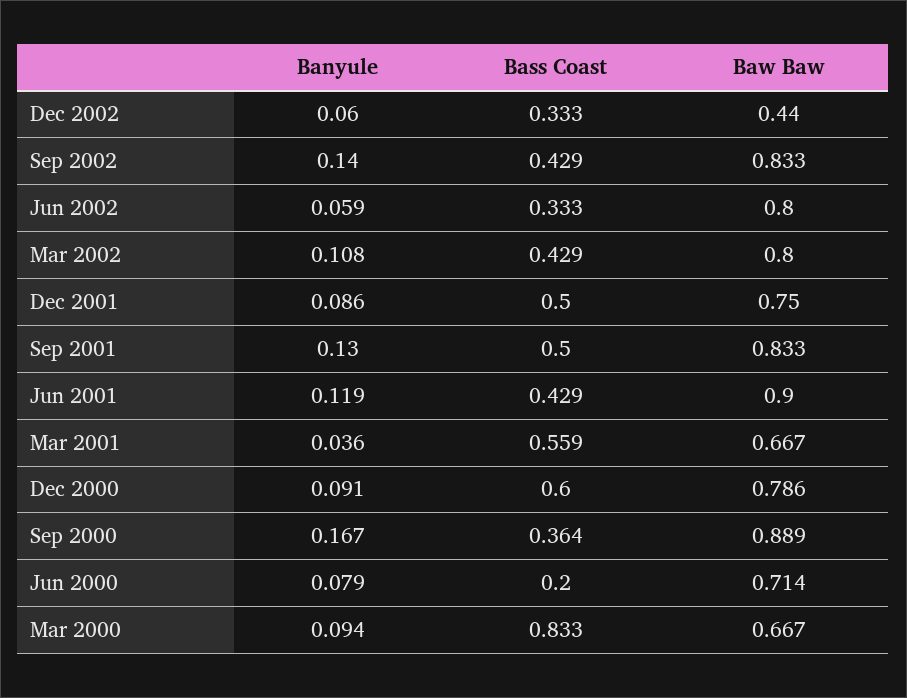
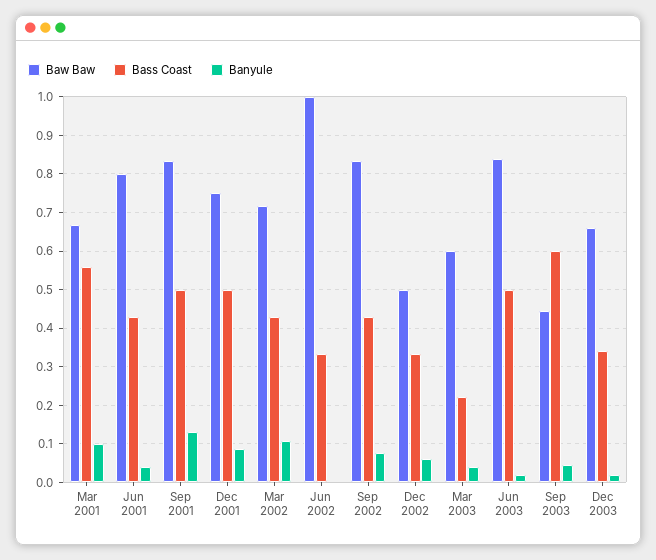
Baw Baw, Dec 2002: 0.44 -> 0.5
Banyule, Sep 2002: 0.14 -> 0.08
Banyule, Jun 2002: 0.059 -> 0
Baw Baw, Jun 2002: 0.8 -> 1
Baw Baw, Mar 2002: 0.8 -> 0.72
Banyule, Jun 2001: 0.119 -> 0.04
Baw Baw, Jun 2001: 0.9 -> 0.8
Banyule, Mar 2001: 0.036 -> 0.1
Banyule, Dec 2000: 0.091 -> none
Bass Coast, Dec 2000: 0.6 -> none
Baw Baw, Dec 2000: 0.786 -> none
Banyule, Sep 2000: 0.167 -> none
Bass Coast, Sep 2000: 0.364 -> none
Baw Baw, Sep 2000: 0.889 -> none
Banyule, Jun 2000: 0.079 -> none
Bass Coast, Jun 2000: 0.2 -> none
Baw Baw, Jun 2000: 0.714 -> none
Banyule, Mar 2000: 0.094 -> none
Bass Coast, Mar 2000: 0.833 -> none
Baw Baw, Mar 2000: 0.667 -> none
Baw Baw, Mar 2003: none -> 0.6
Bass Coast, Mar 2003: none -> 0.22
Banyule, Mar 2003: none -> 0.04
Baw Baw, Jun 2003: none -> 0.84
Bass Coast, Jun 2003: none -> 0.5
Banyule, Jun 2003: none -> 0.02
Baw Baw, Sep 2003: none -> 0.44
Bass Coast, Sep 2003: none -> 0.6
Banyule, Sep 2003: none -> 0.04
Baw Baw, Dec 2003: none -> 0.66
Bass Coast, Dec 2003: none -> 0.34
Banyule, Dec 2003: none -> 0.02

